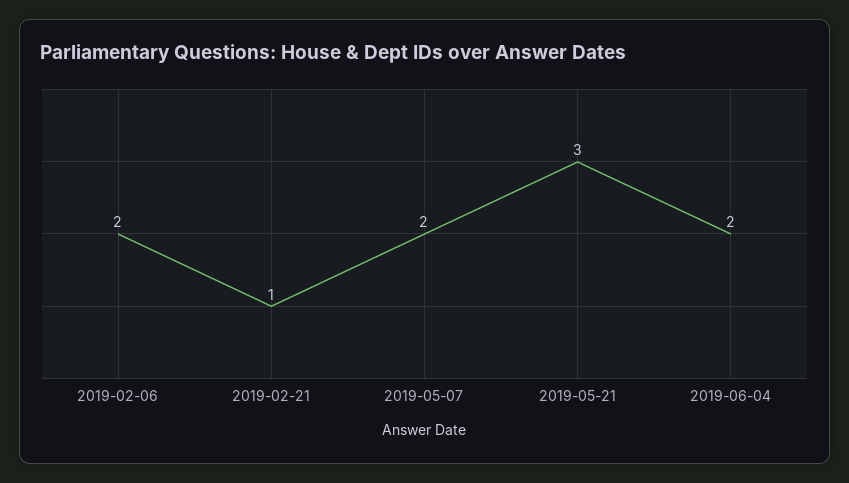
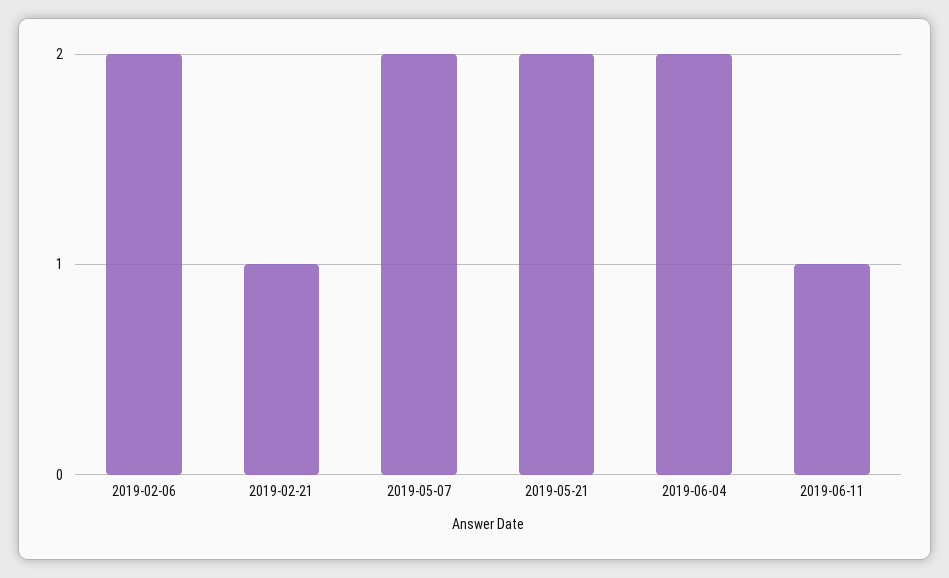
2019-05-21: 3 -> 2
2019-06-11: none -> 1

